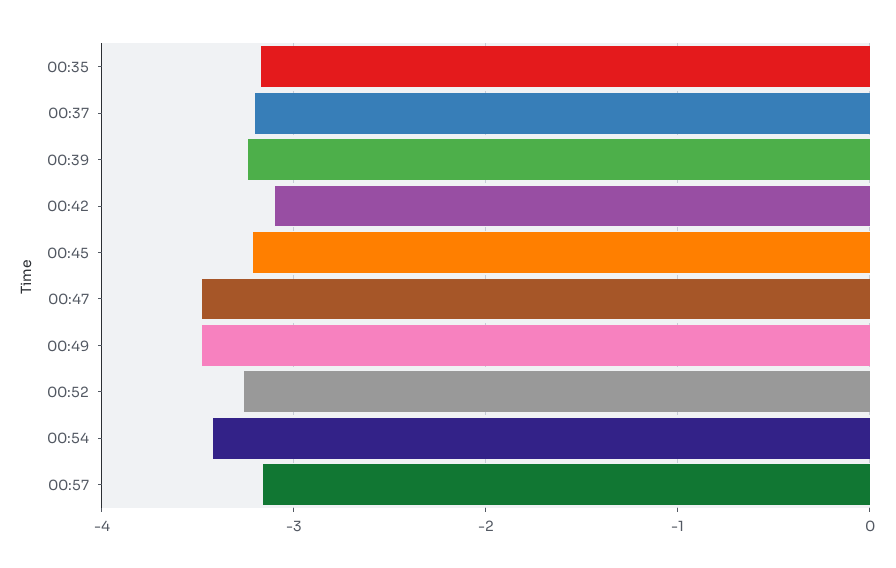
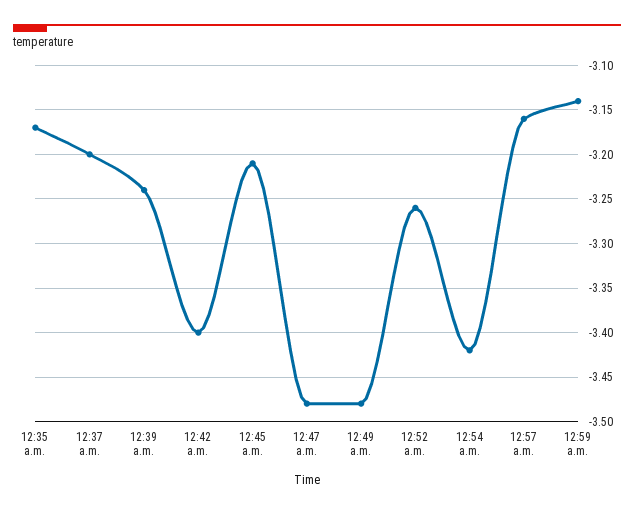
00:42: -3.1 -> -3.4
12:59 a.m.: none -> -3.14

